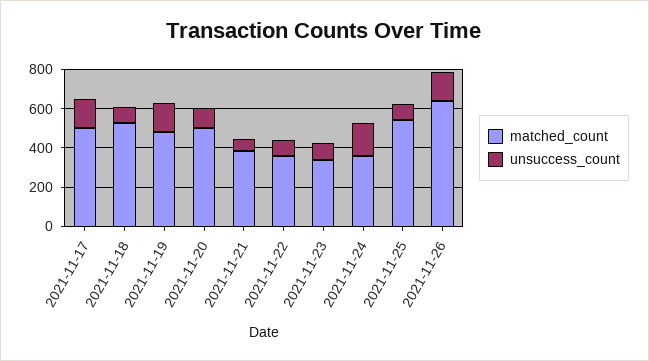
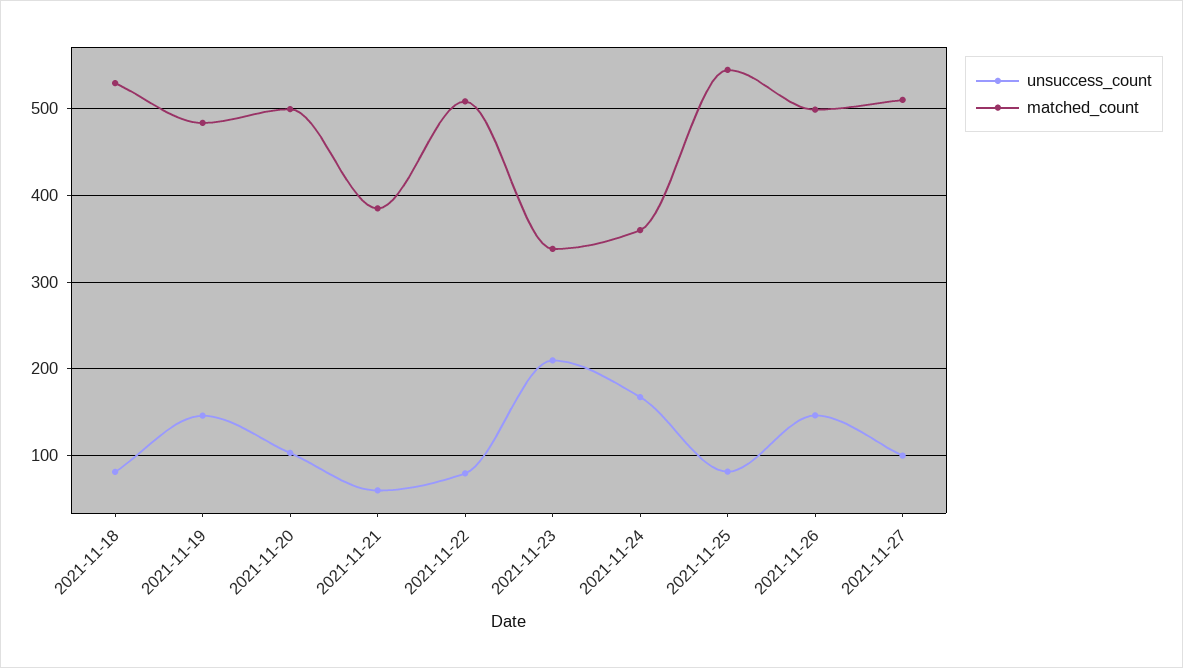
matched_count, 2021-11-17: 500 -> none
unsuccess_count, 2021-11-17: 150 -> none
matched_count, 2021-11-22: 350 -> 510
unsuccess_count, 2021-11-23: 100 -> 210
matched_count, 2021-11-26: 650 -> 500
unsuccess_count, 2021-11-27: none -> 100
matched_count, 2021-11-27: none -> 510

